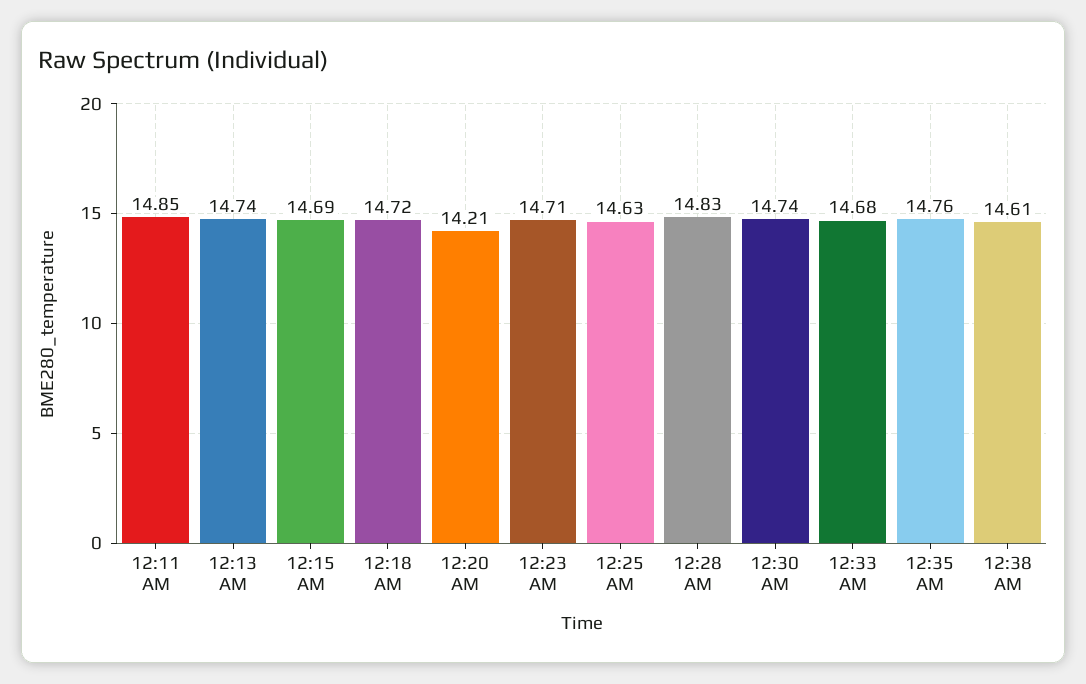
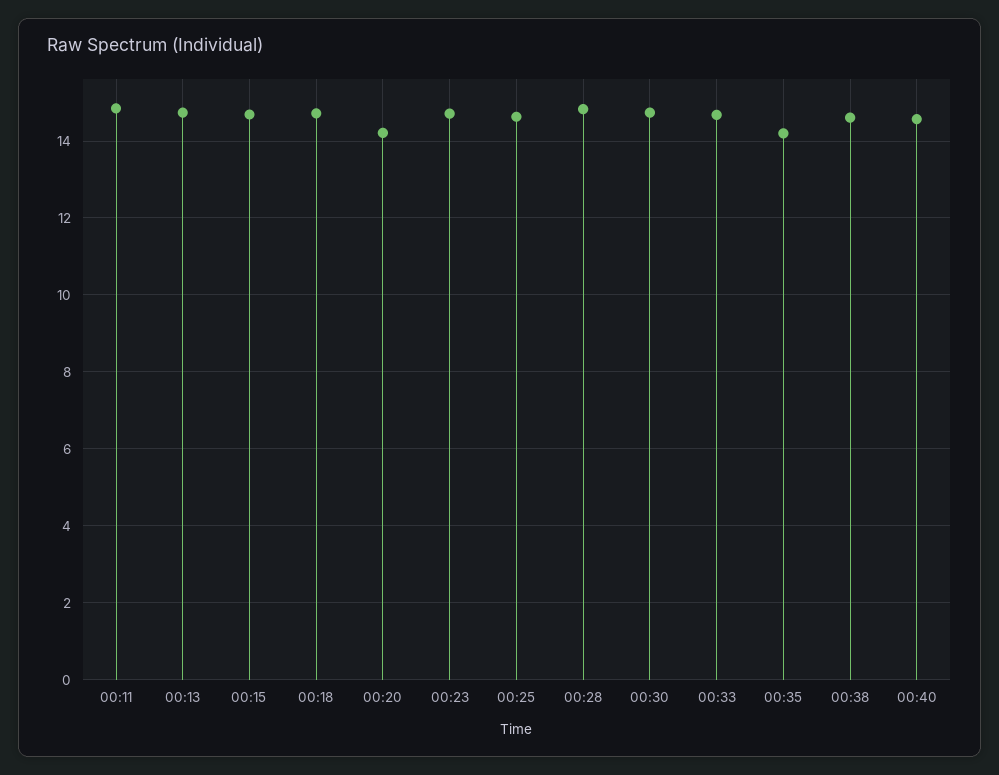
12:35 AM: 14.76 -> 14.2
00:40: none -> 14.6

